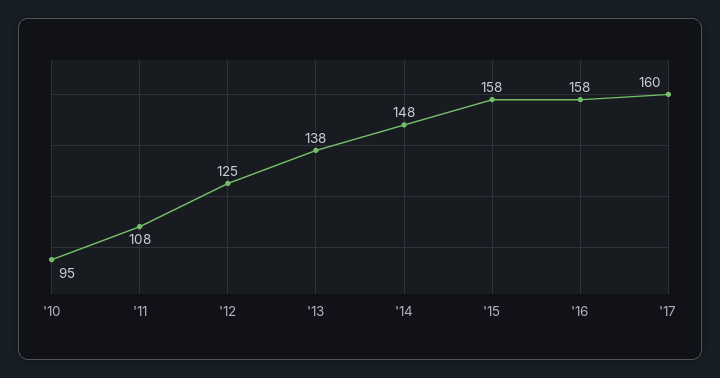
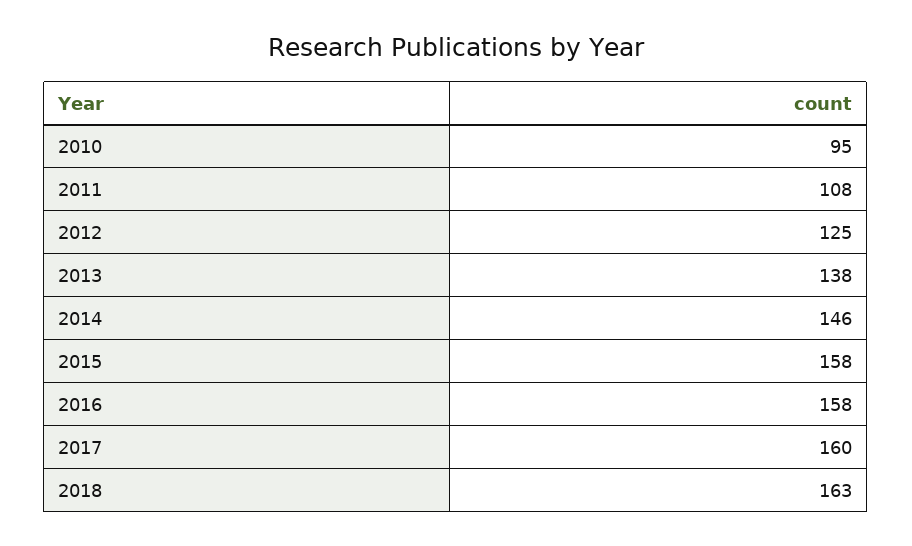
'14: 148 -> 146
2018: none -> 163

